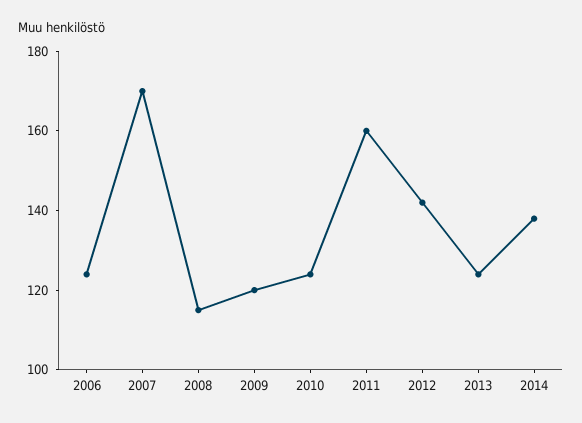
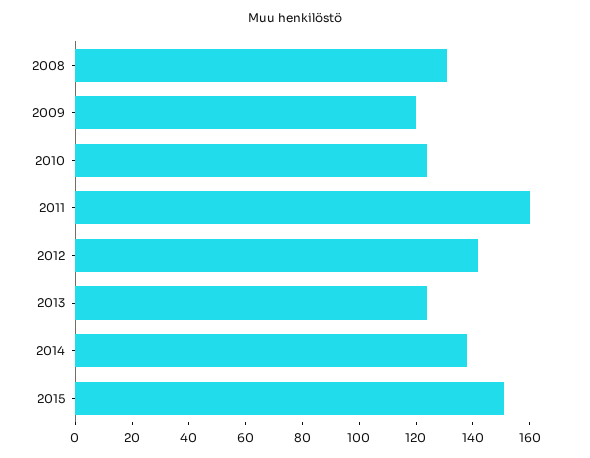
2006: 125 -> none
2007: 170 -> none
2008: 115 -> 130
2015: none -> 150

